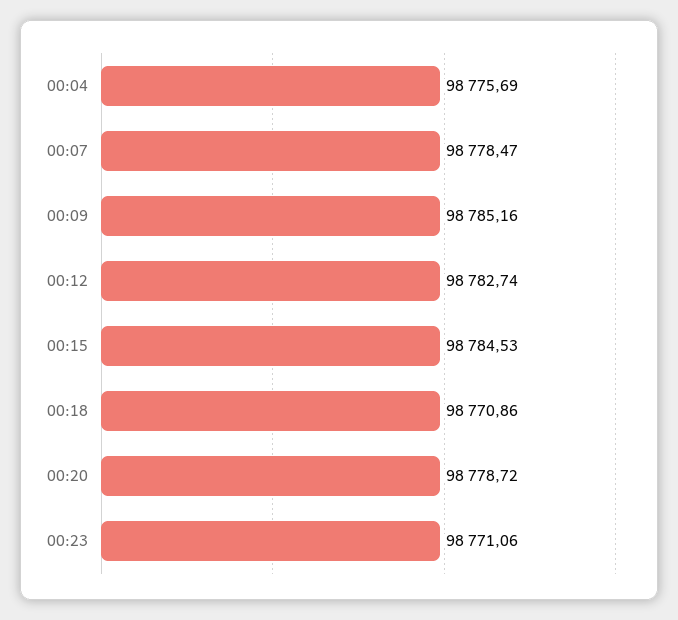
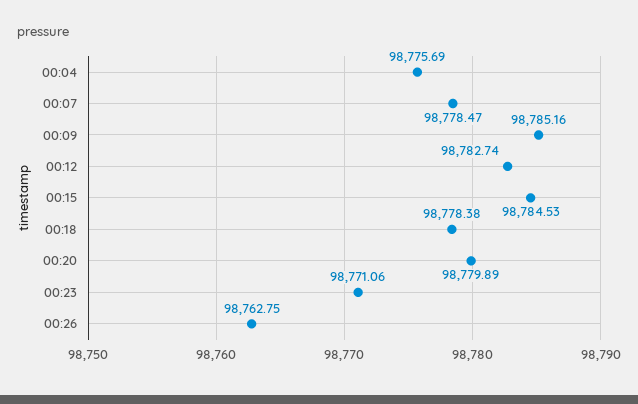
00:18: 98770.86 -> 98778.38
00:20: 98778.72 -> 98779.89
00:26: none -> 98762.75

